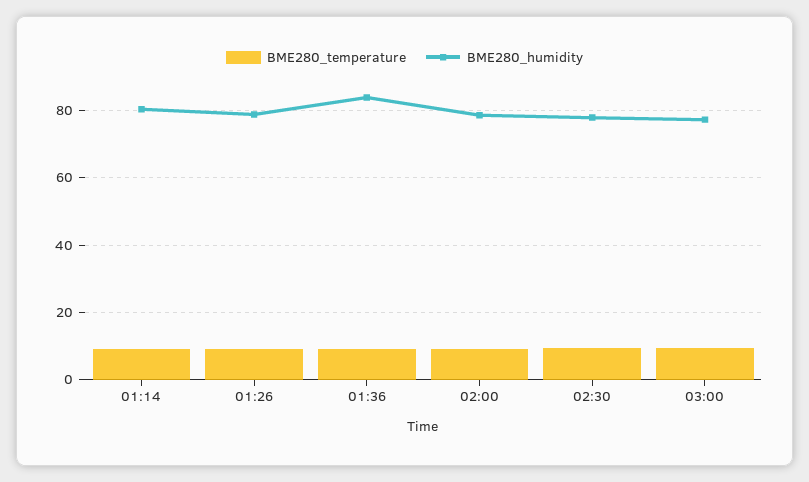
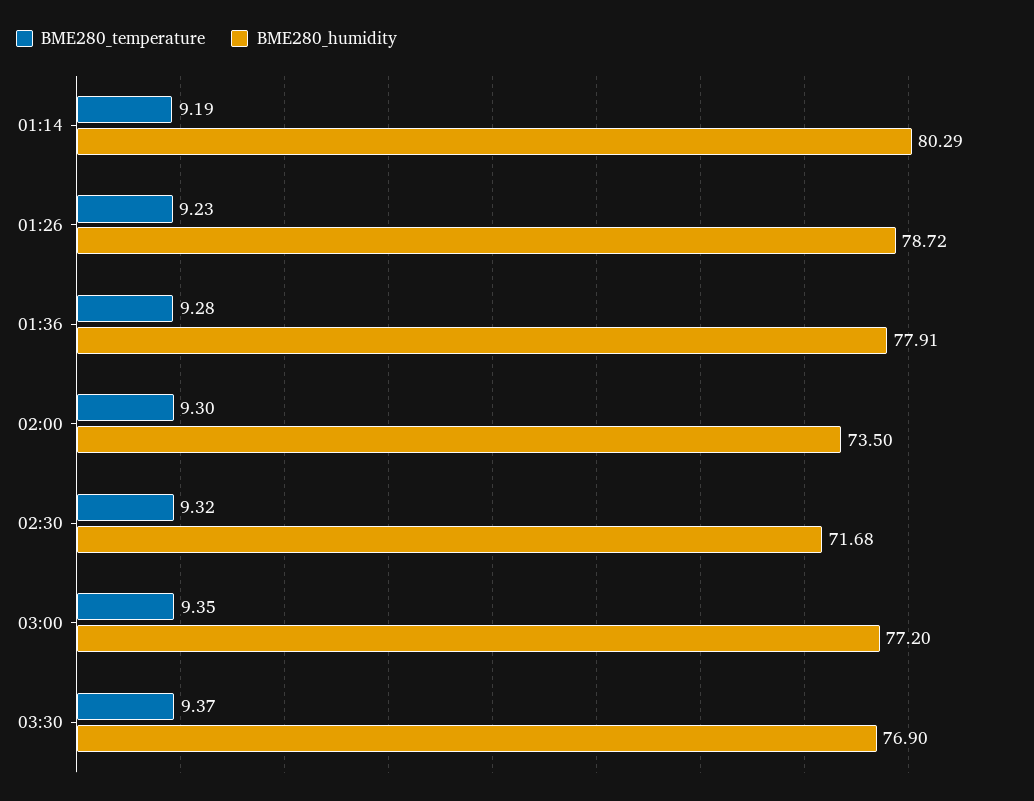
BME280_humidity, 01:36: 84 -> 77.91
BME280_humidity, 02:00: 78 -> 73.5
BME280_humidity, 02:30: 78 -> 71.68
BME280_temperature, 03:30: none -> 9.37
BME280_humidity, 03:30: none -> 76.9

